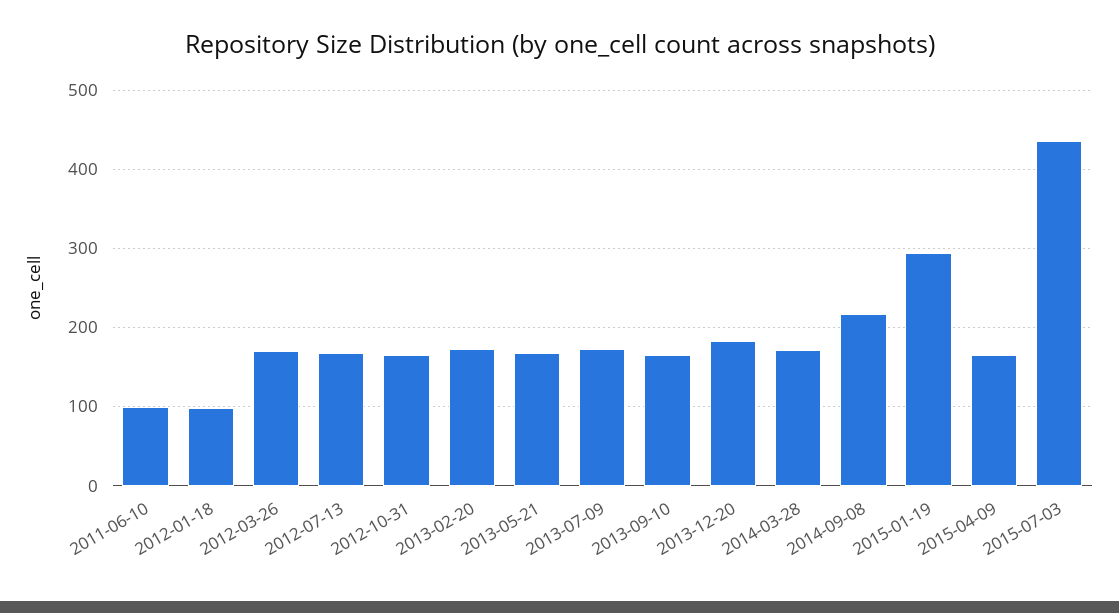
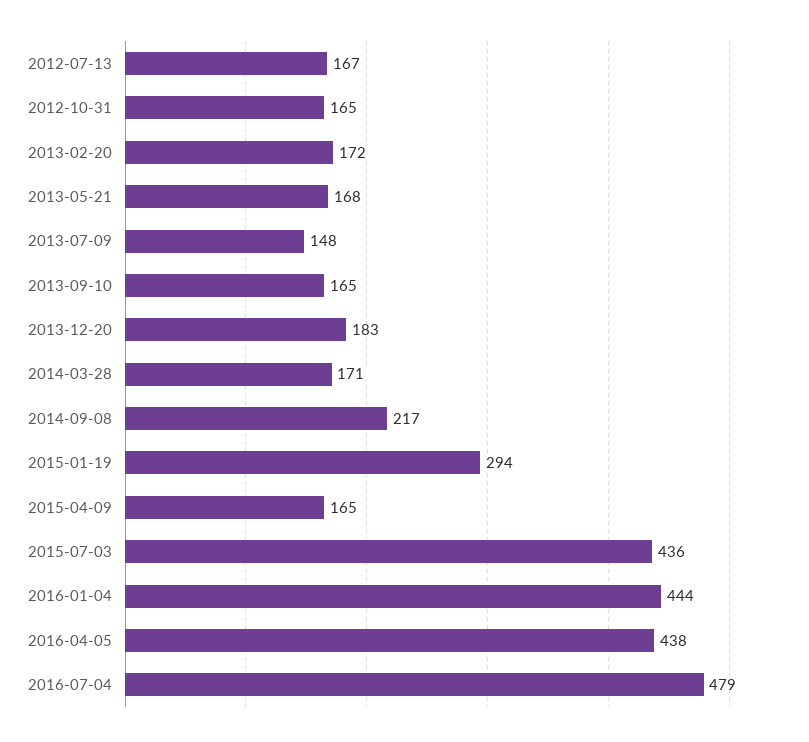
2011-06-10: 100 -> none
2012-01-18: 100 -> none
2012-03-26: 170 -> none
2013-07-09: 170 -> 148
2016-01-04: none -> 444
2016-04-05: none -> 438
2016-07-04: none -> 479

